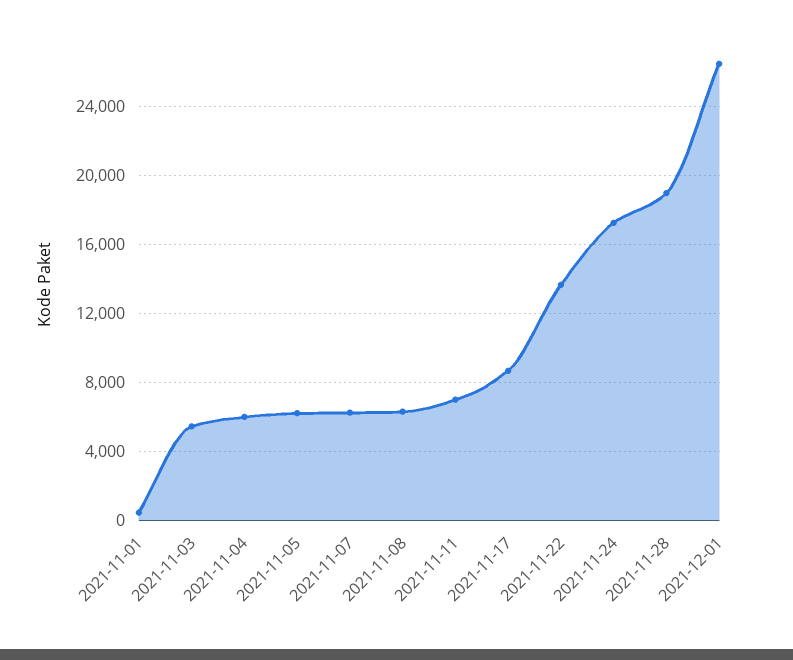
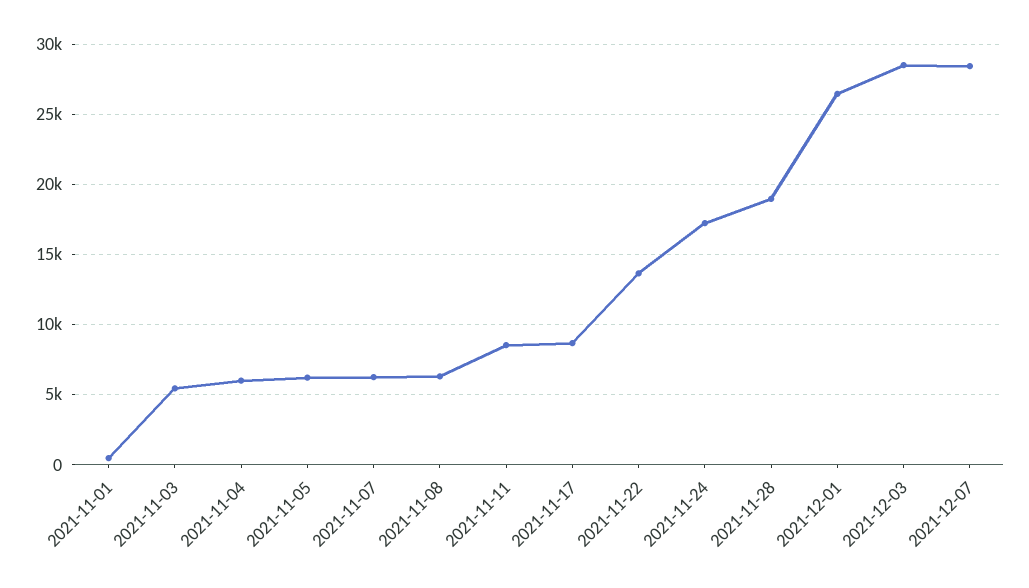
2021-11-11: 7000 -> 8500
2021-12-03: none -> 28500
2021-12-07: none -> 28500

